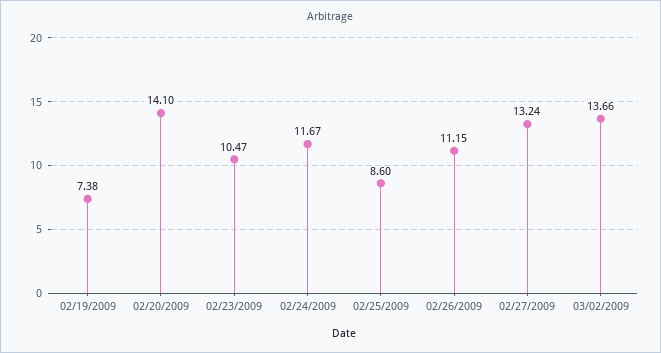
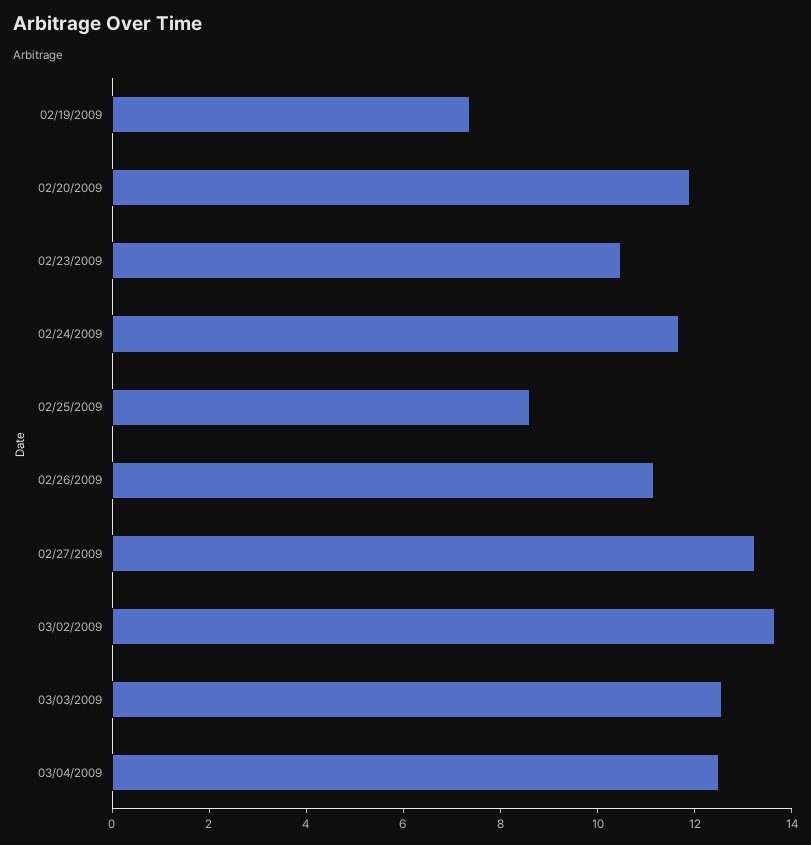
02/20/2009: 14.1 -> 12
03/03/2009: none -> 12.5
03/04/2009: none -> 12.5

